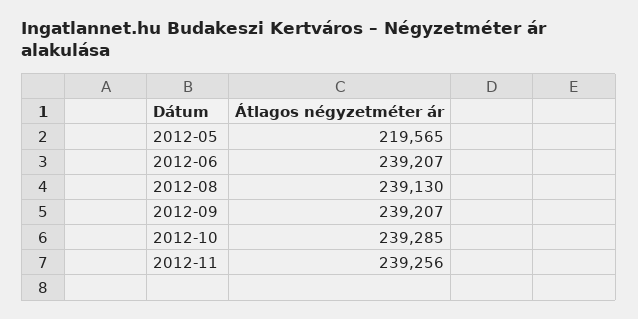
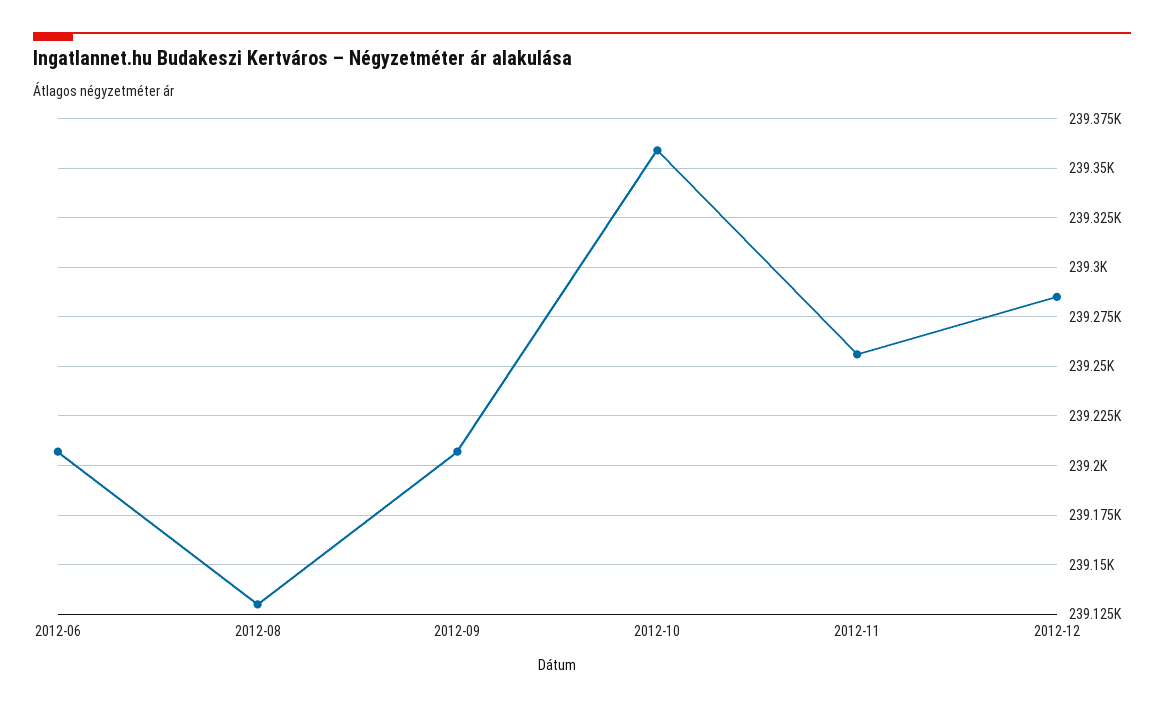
2012-05: 219565 -> none
2012-10: 239285 -> 239360
2012-12: none -> 239285

